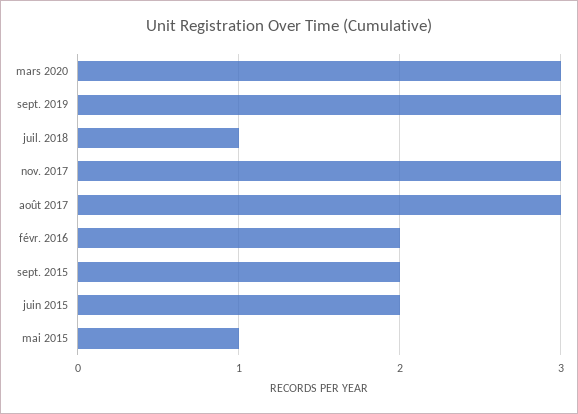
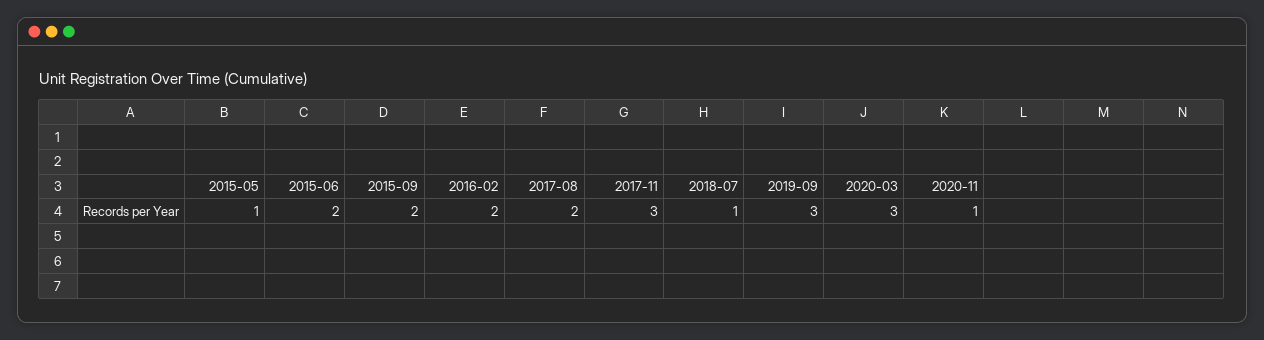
août 2017: 3 -> 2
2020-11: none -> 1

